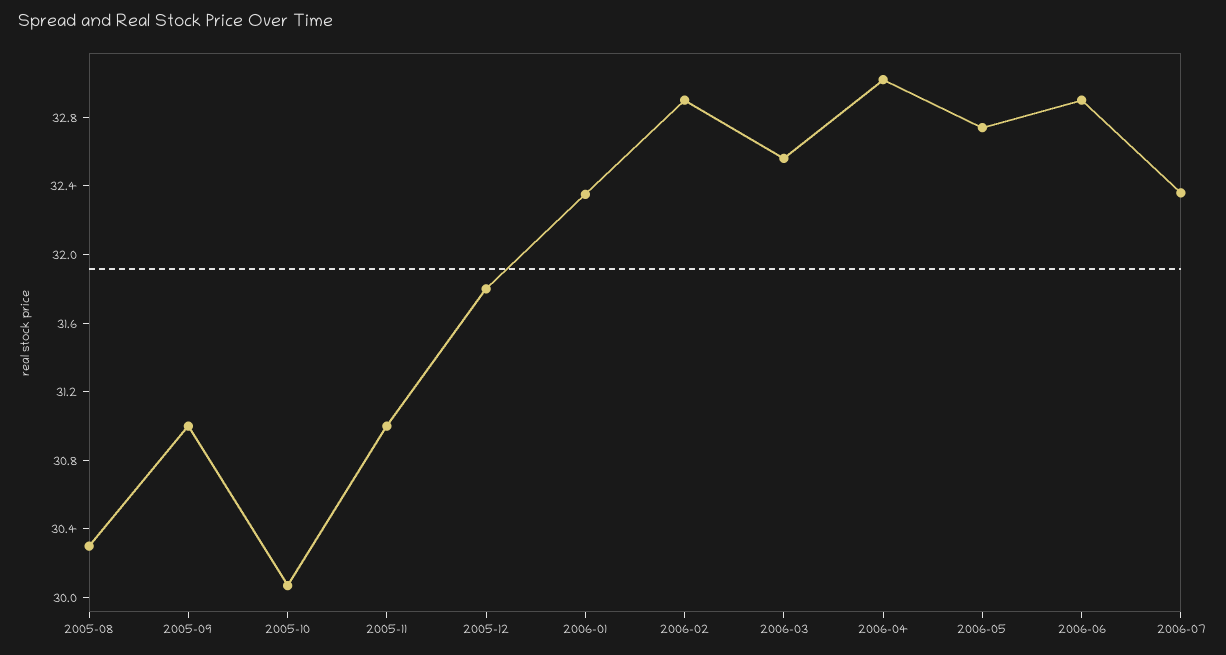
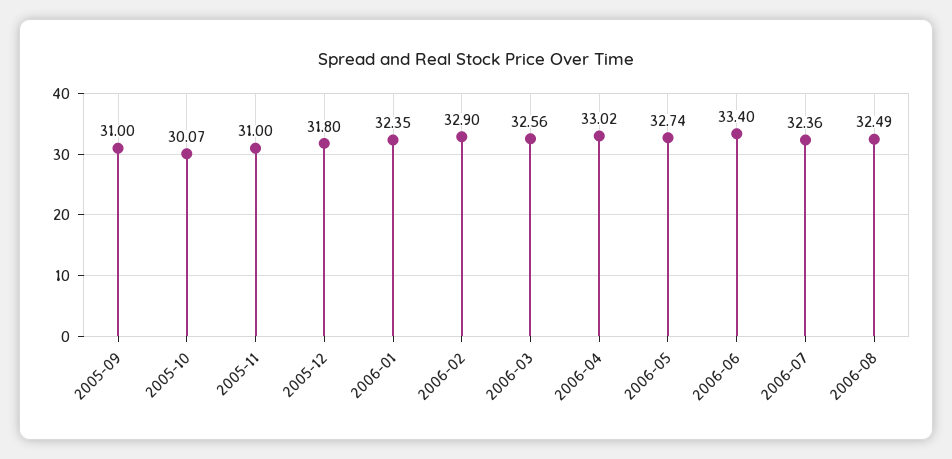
2005-08: 30.3 -> none
2006-06: 32.9 -> 33.4
2006-08: none -> 32.49

